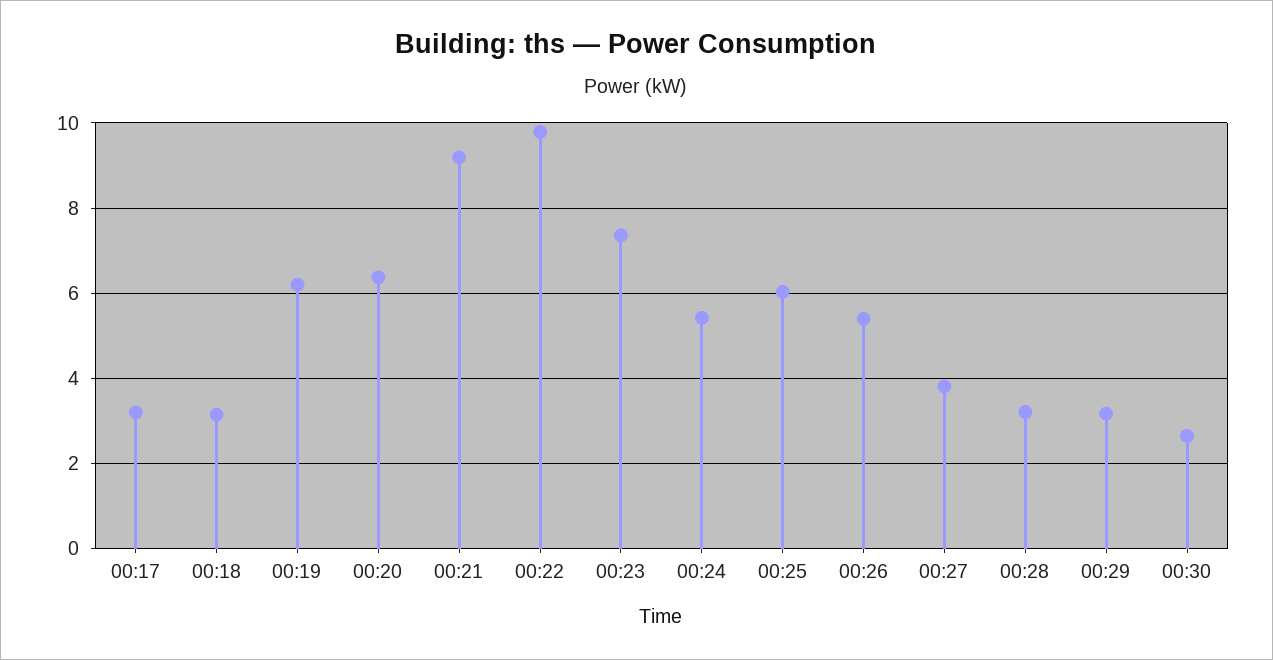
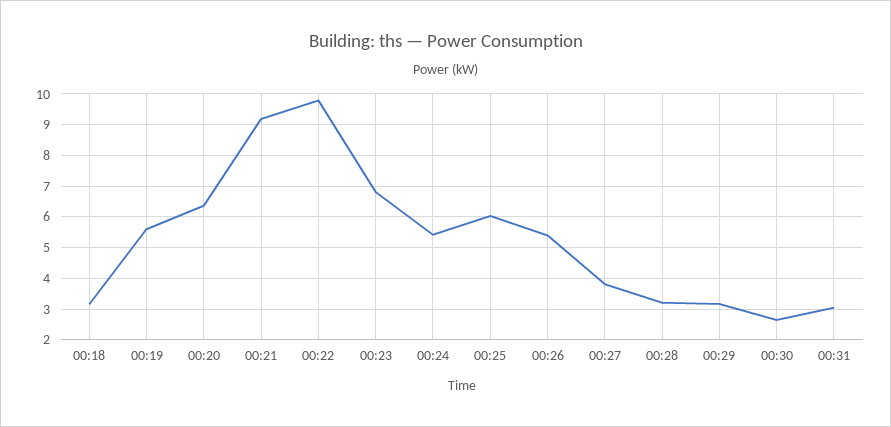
00:17: 3.2 -> none
00:19: 6.2 -> 5.6
00:23: 7.4 -> 6.8
00:31: none -> 3

